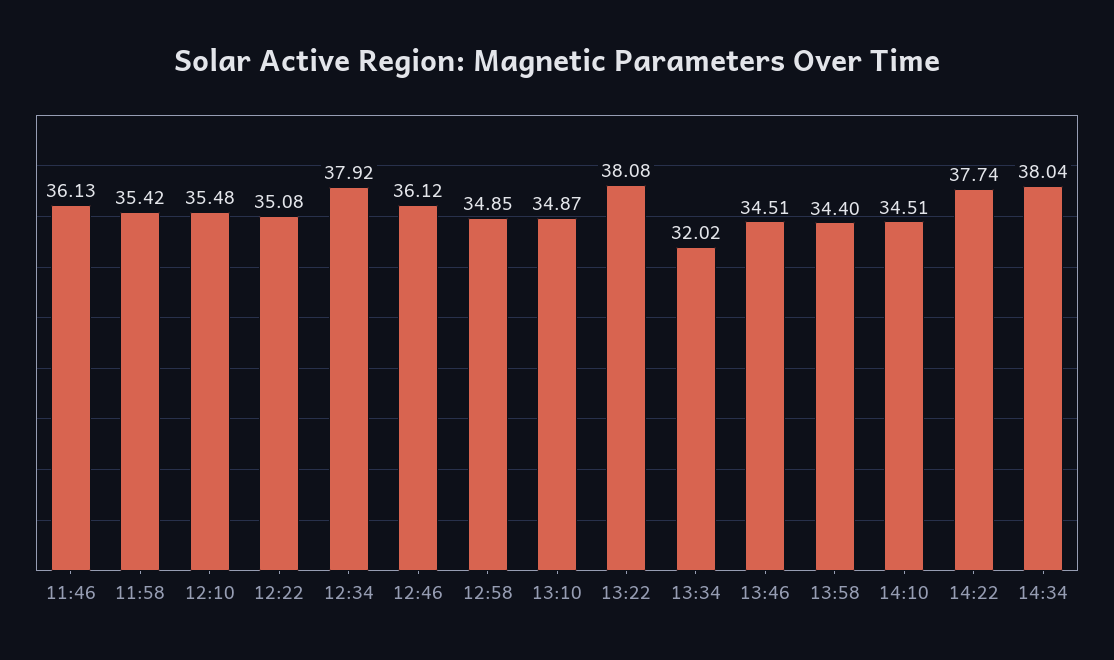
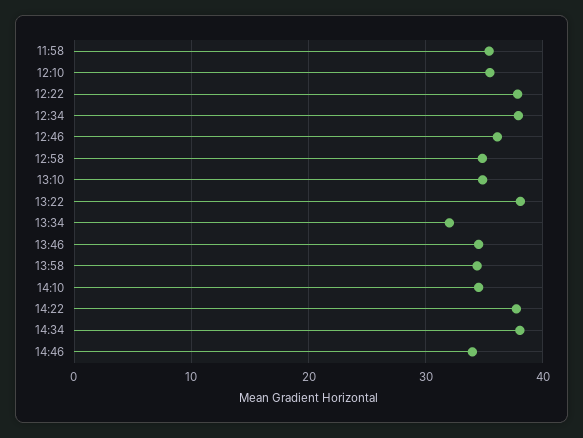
11:46: 36.13 -> none
12:22: 35.08 -> 38
14:46: none -> 34

